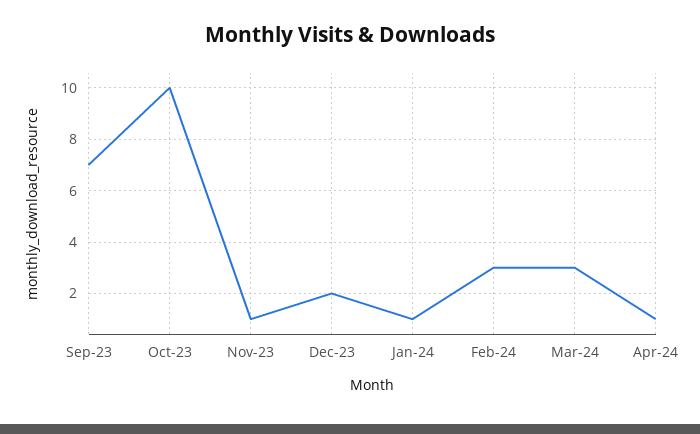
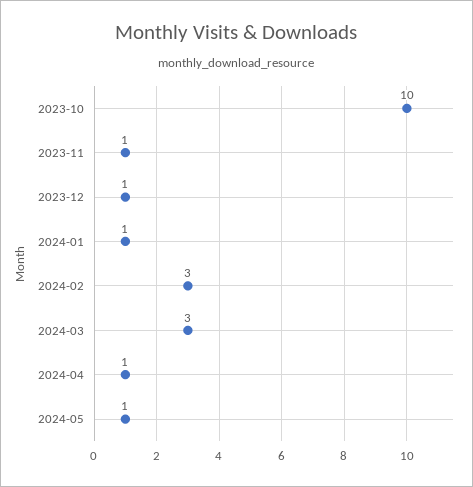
Sep-23: 7 -> none
Dec-23: 2 -> 1
2024-05: none -> 1

